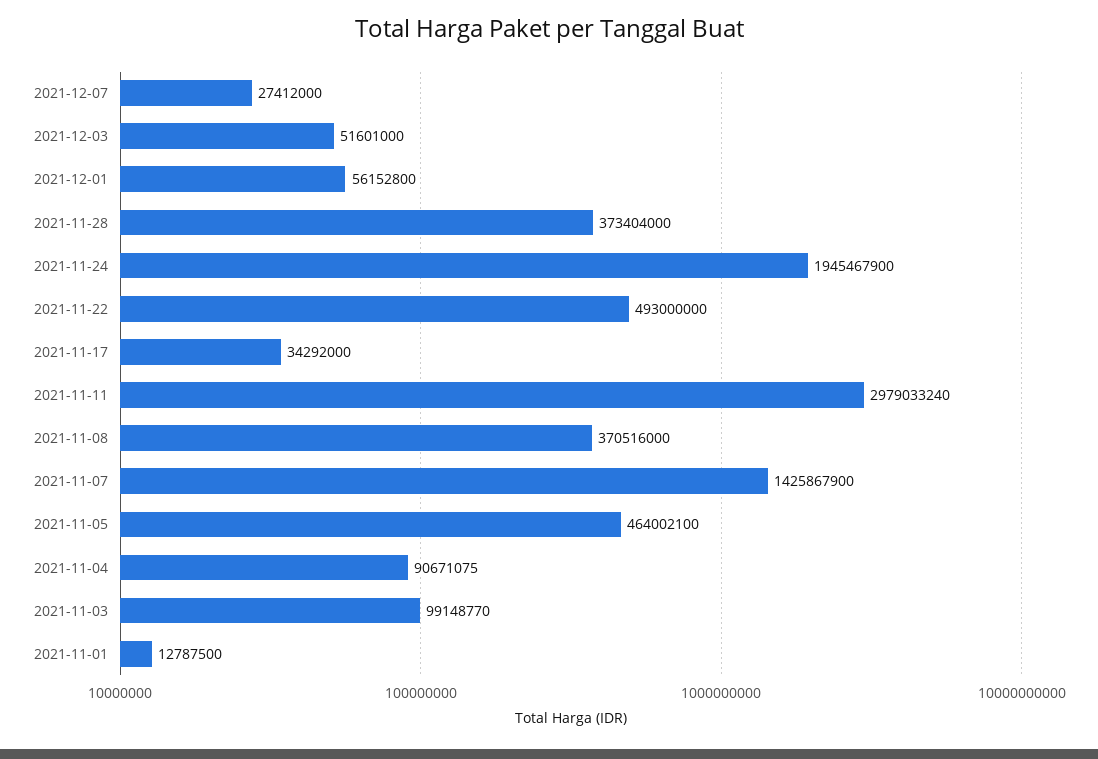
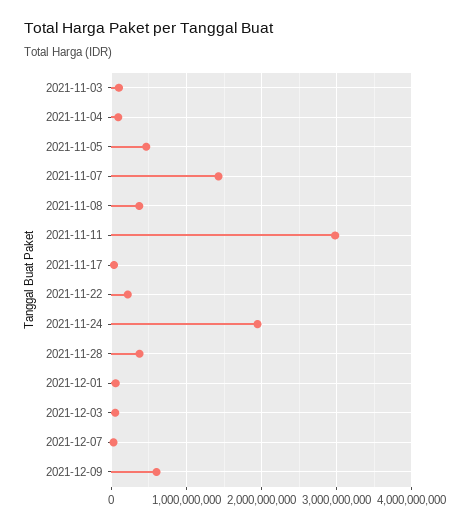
2021-11-22: 493000000 -> 200000000
2021-11-01: 12787500 -> none
2021-12-09: none -> 600000000

